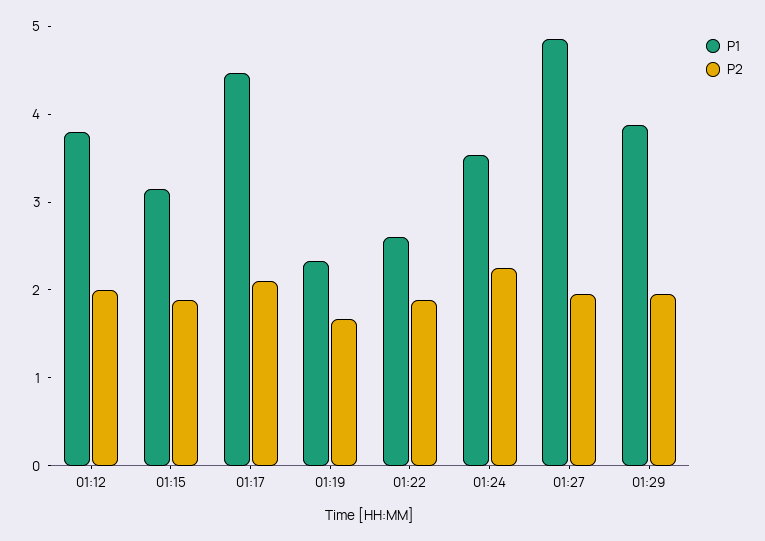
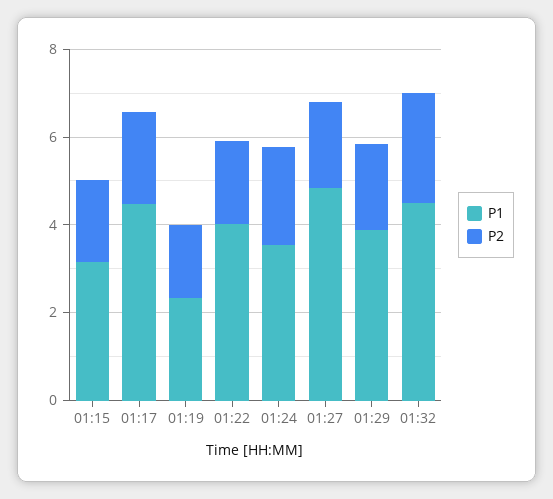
P1, 01:12: 3.8 -> none
P2, 01:12: 2 -> none
P1, 01:22: 2.6 -> 4
P1, 01:32: none -> 4.5
P2, 01:32: none -> 2.5

